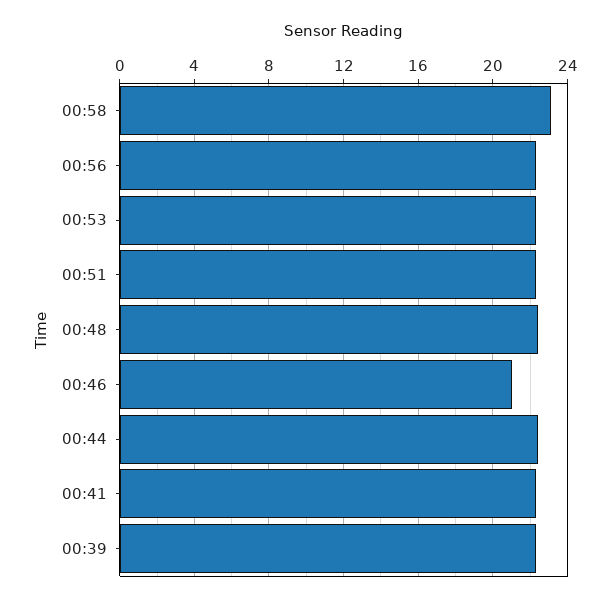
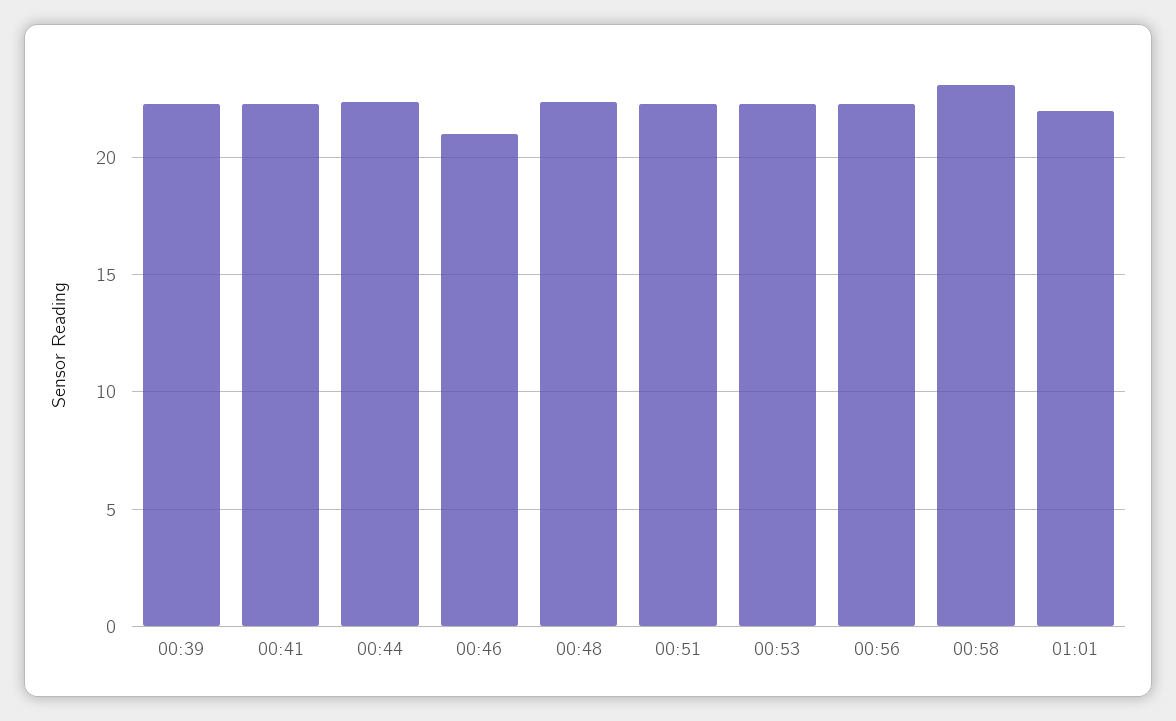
01:01: none -> 22

